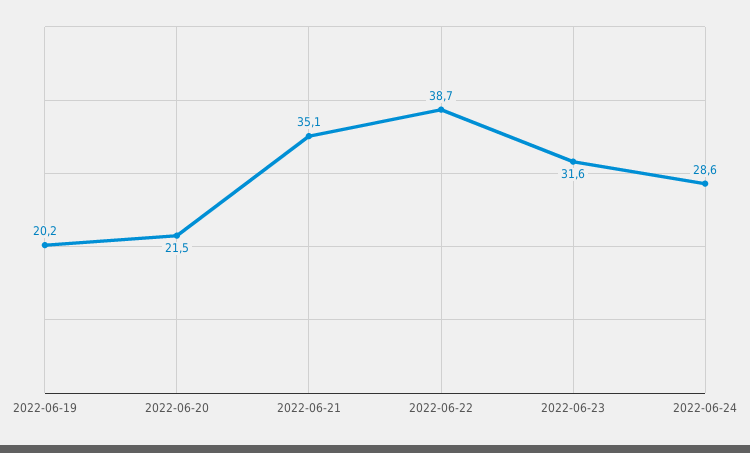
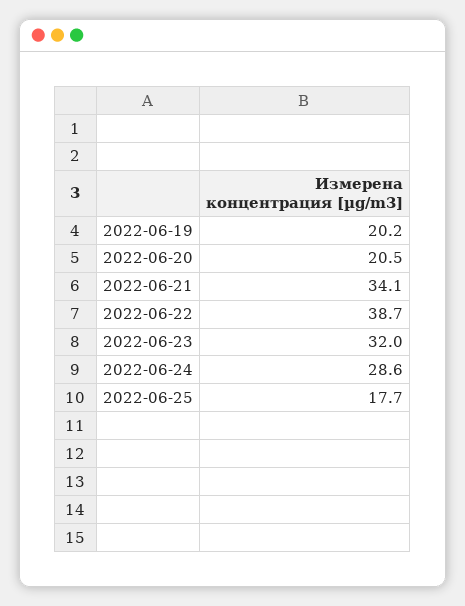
2022-06-20: 21.5 -> 20.5
2022-06-21: 35.1 -> 34.1
2022-06-23: 31.6 -> 32
2022-06-25: none -> 17.7

